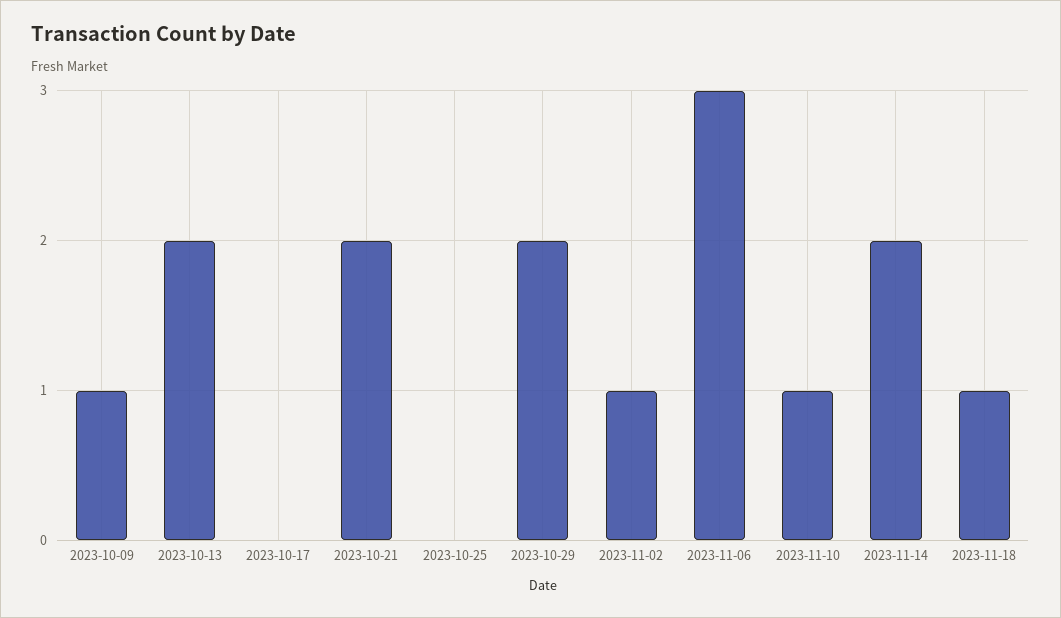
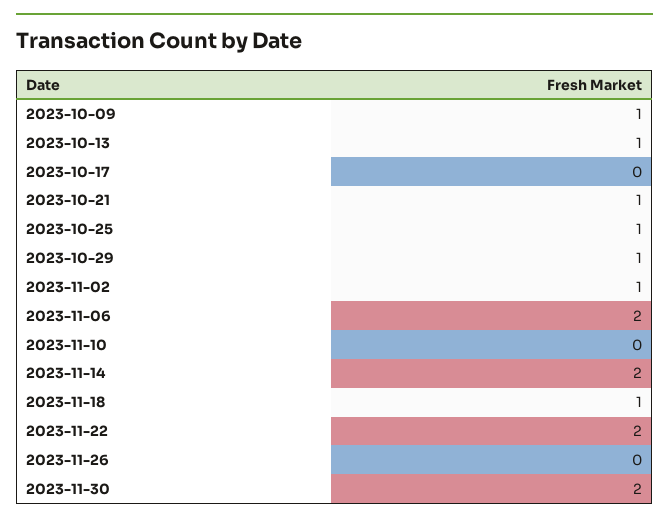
2023-10-13: 2 -> 1
2023-10-21: 2 -> 1
2023-10-25: 0 -> 1
2023-10-29: 2 -> 1
2023-11-06: 3 -> 2
2023-11-10: 1 -> 0
2023-11-22: none -> 2
2023-11-26: none -> 0
2023-11-30: none -> 2

